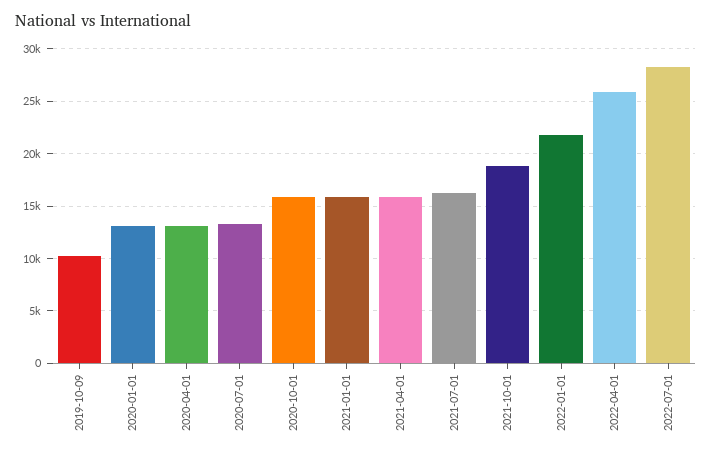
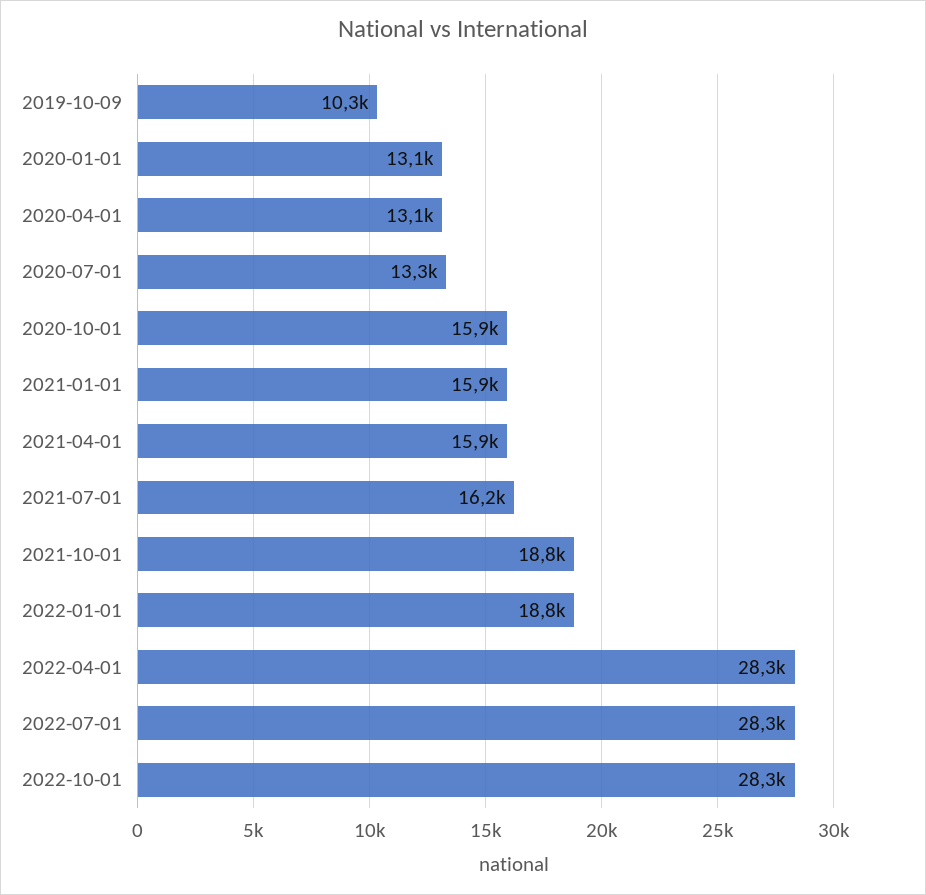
2022-01-01: 22000 -> 18800
2022-04-01: 26000 -> 28300
2022-10-01: none -> 28300

